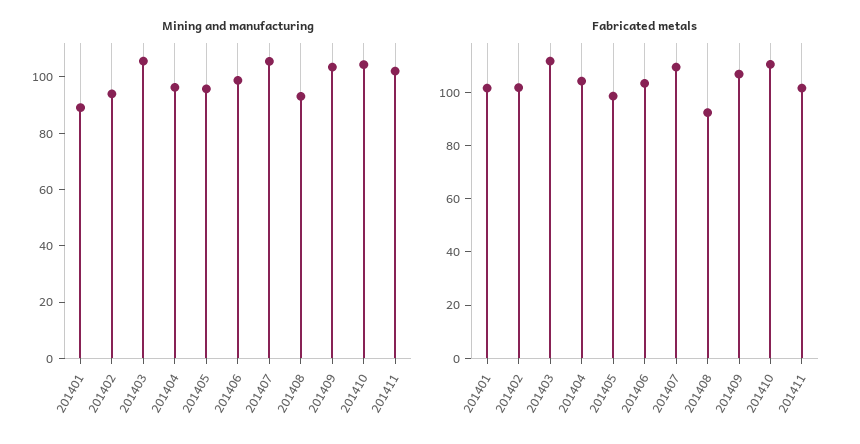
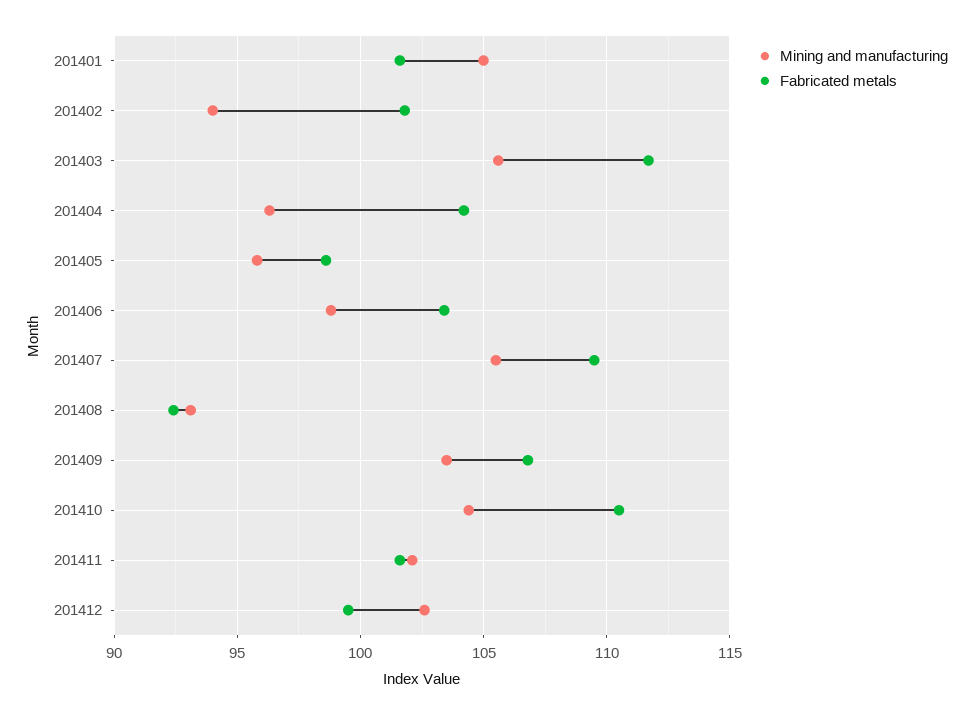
Mining and manufacturing, 201401: 90 -> 105
Mining and manufacturing, 201412: none -> 102.5
Fabricated metals, 201412: none -> 99.5

